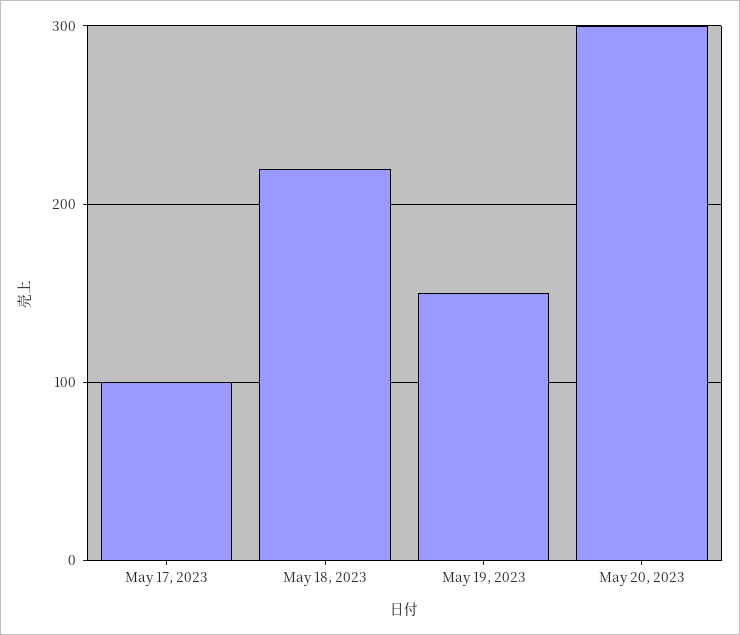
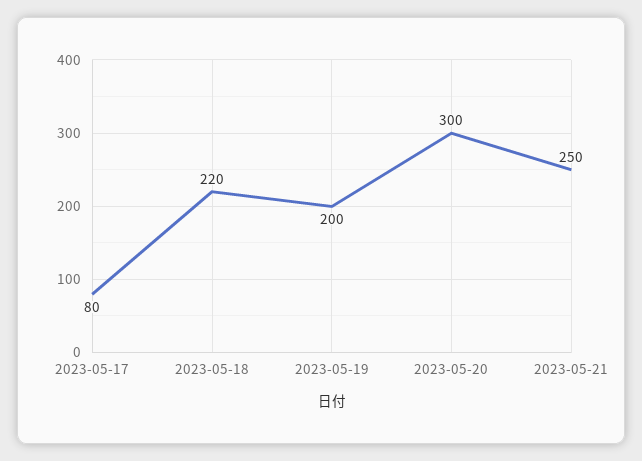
May 17, 2023: 100 -> 80
May 19, 2023: 150 -> 200
2023-05-21: none -> 250

